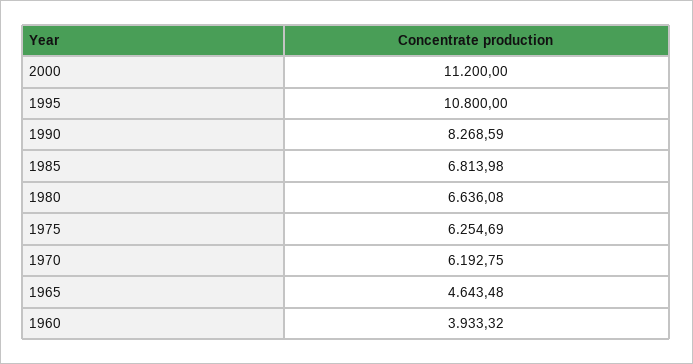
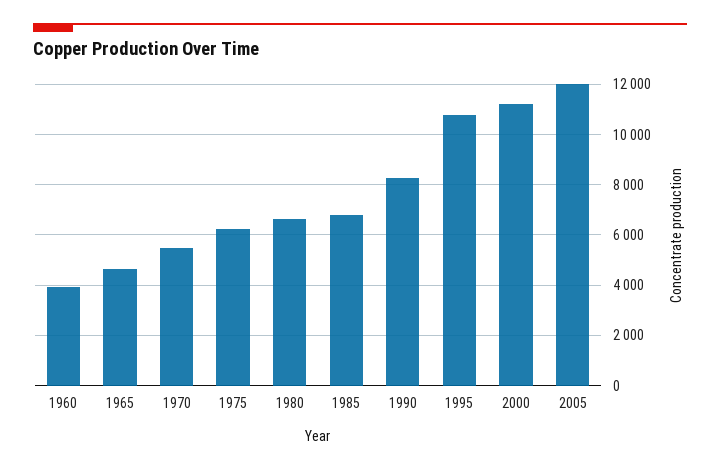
1970: 6192.75 -> 5500
2005: none -> 12000

